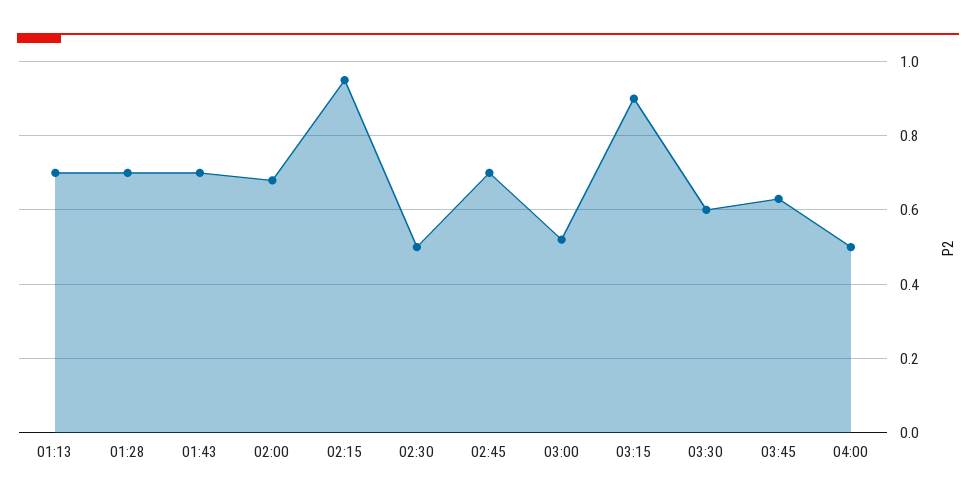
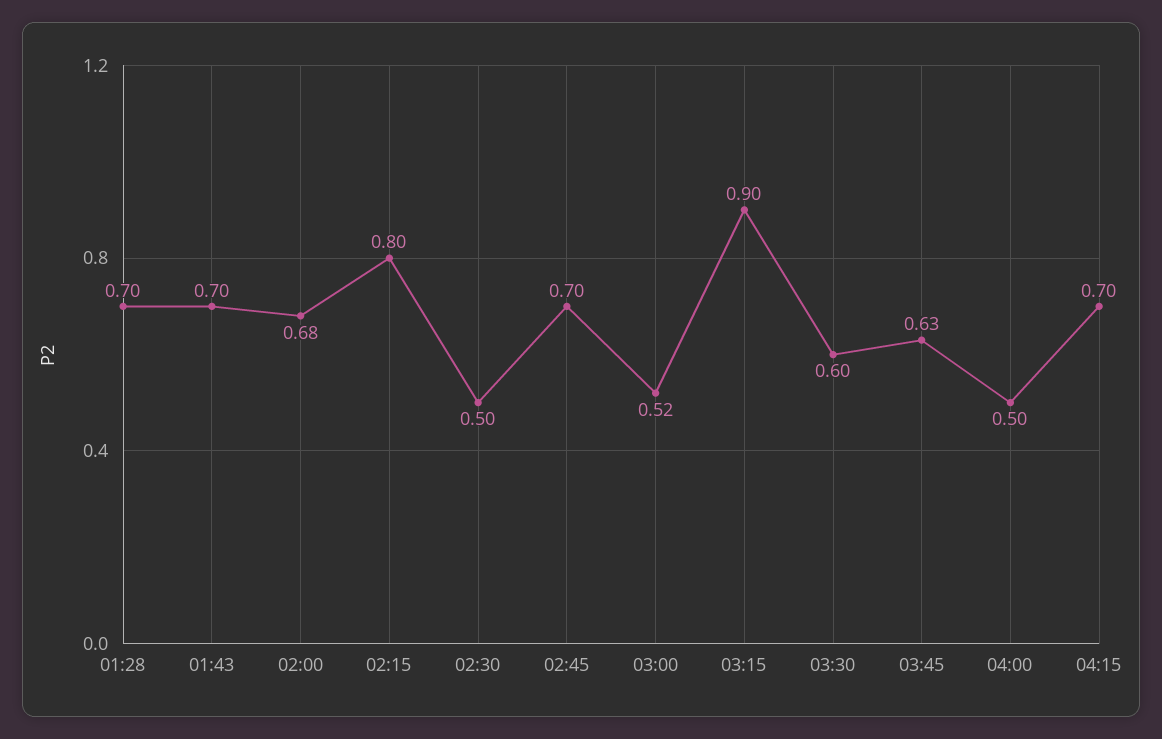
01:13: 0.7 -> none
02:15: 0.95 -> 0.8
04:15: none -> 0.7

